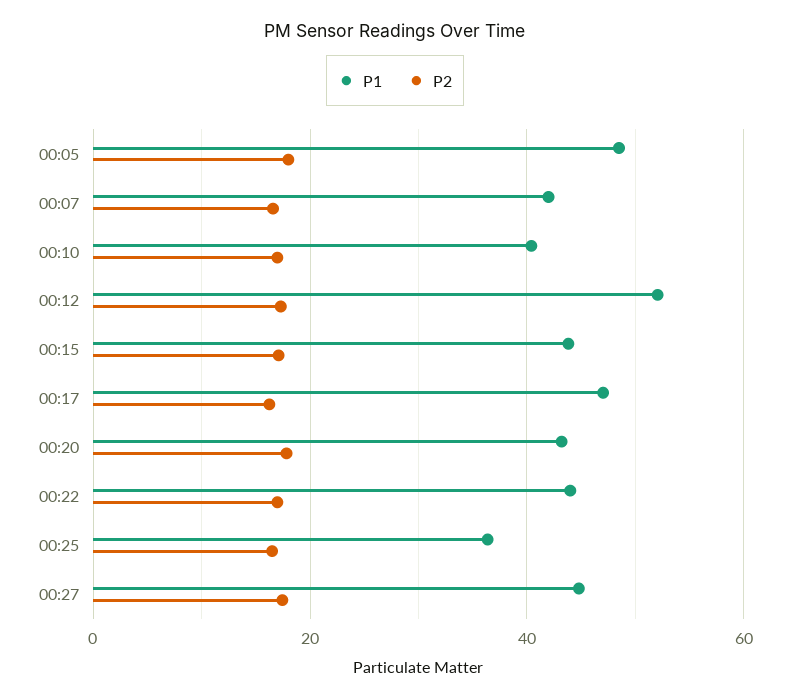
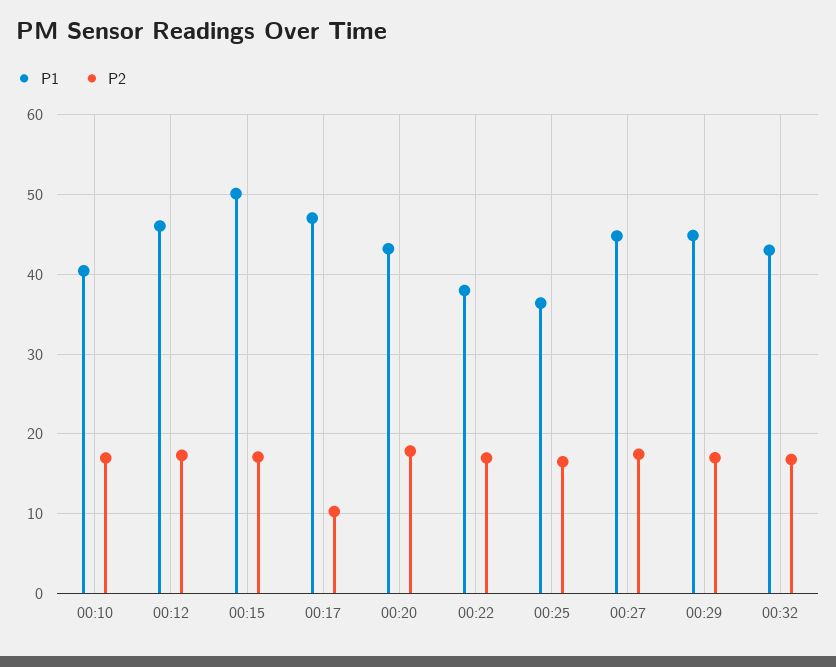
P1, 00:05: 48 -> none
P2, 00:05: 18 -> none
P1, 00:07: 42 -> none
P2, 00:07: 16 -> none
P1, 00:12: 52 -> 46
P1, 00:15: 44 -> 50
P2, 00:17: 16 -> 10
P1, 00:22: 44 -> 38
P1, 00:29: none -> 45
P2, 00:29: none -> 17
P1, 00:32: none -> 43
P2, 00:32: none -> 17

